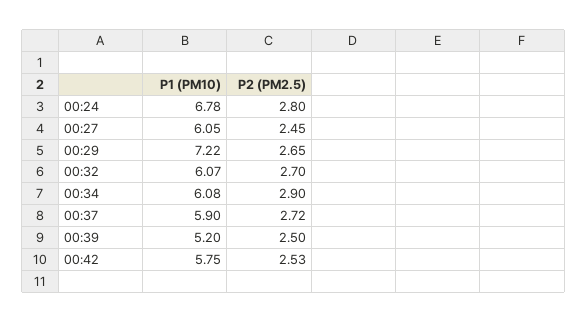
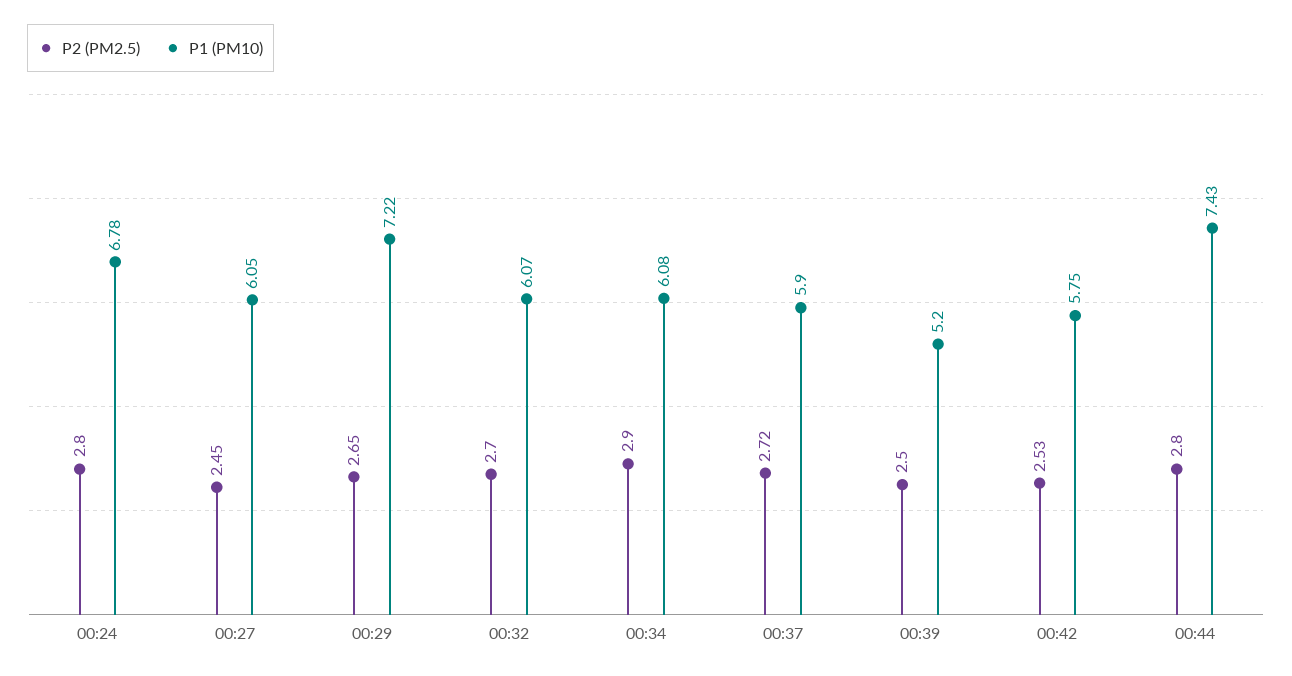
P2 (PM2.5), 00:44: none -> 2.8
P1 (PM10), 00:44: none -> 7.43

